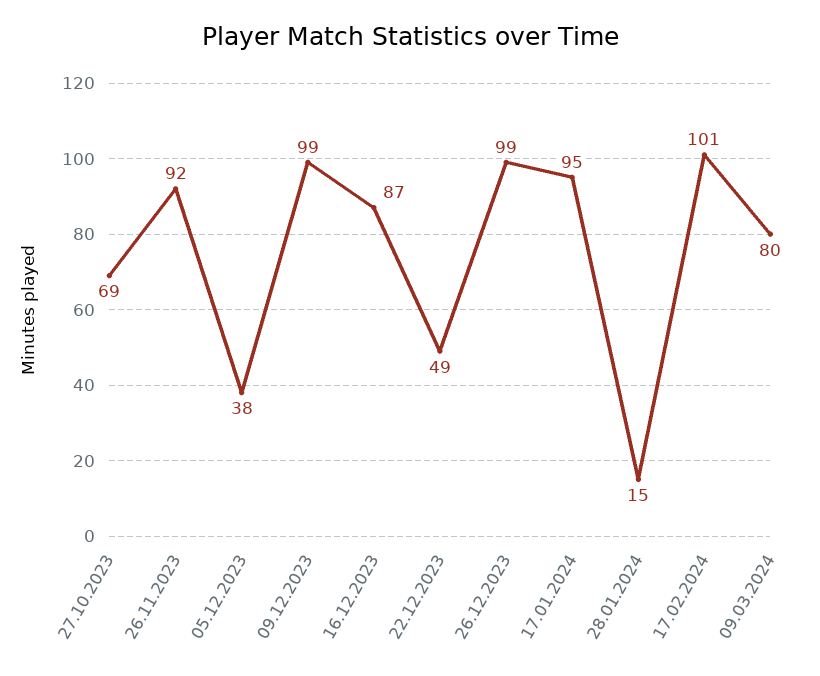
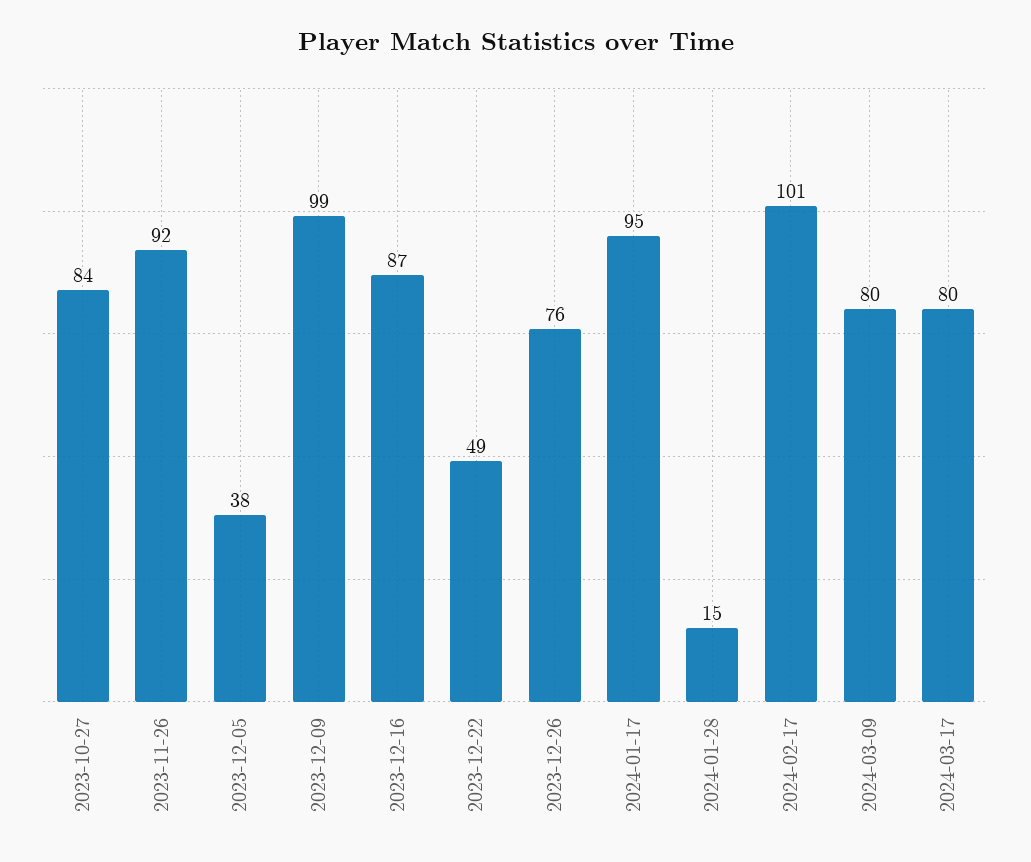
27.10.2023: 69 -> 84
26.12.2023: 99 -> 76
2024-03-17: none -> 80

